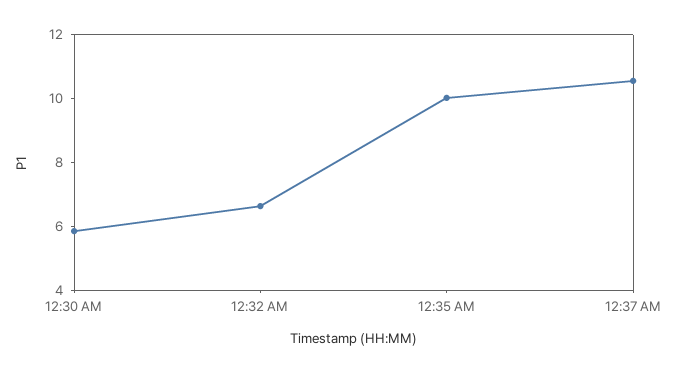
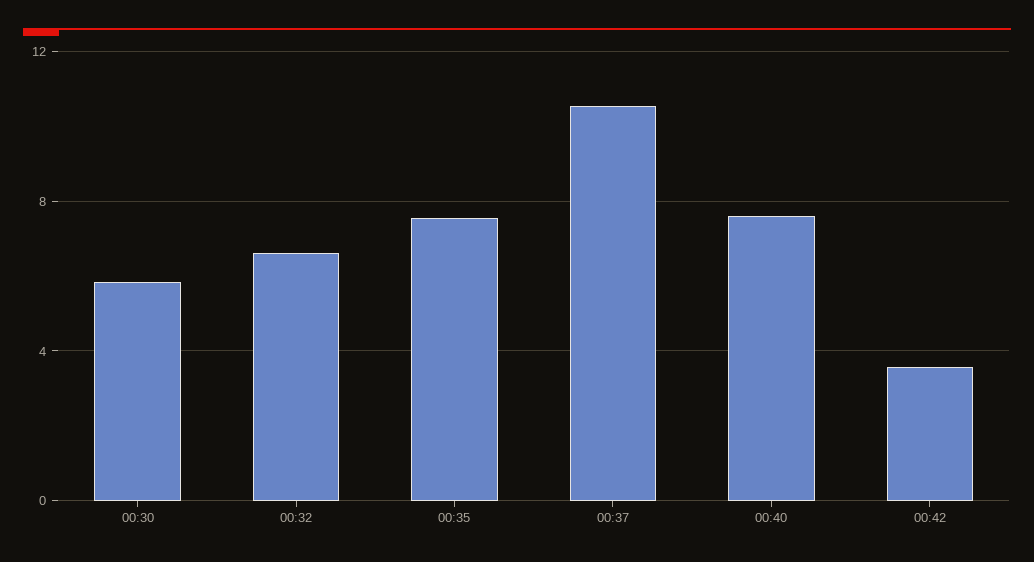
12:35 AM: 10 -> 7.5
00:40: none -> 7.5
00:42: none -> 3.5

